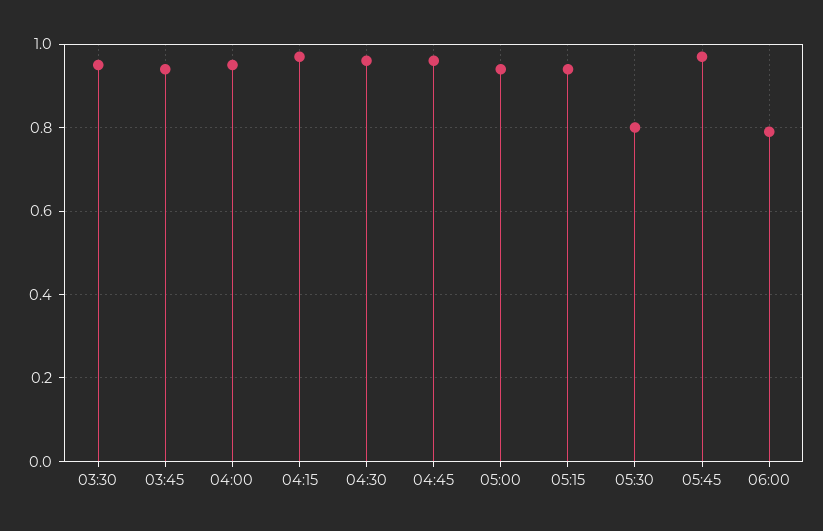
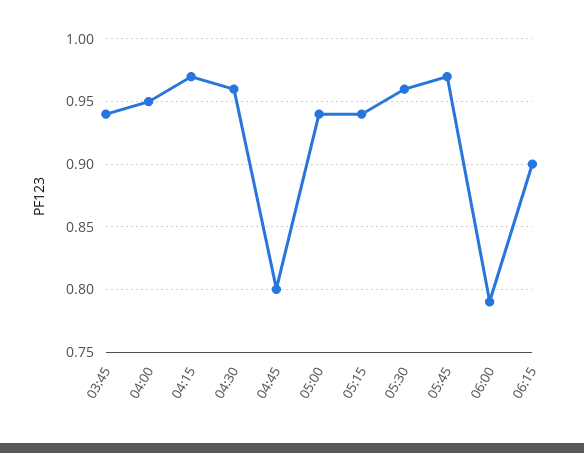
03:30: 0.95 -> none
04:45: 0.95 -> 0.8
05:30: 0.8 -> 0.96
06:15: none -> 0.9

